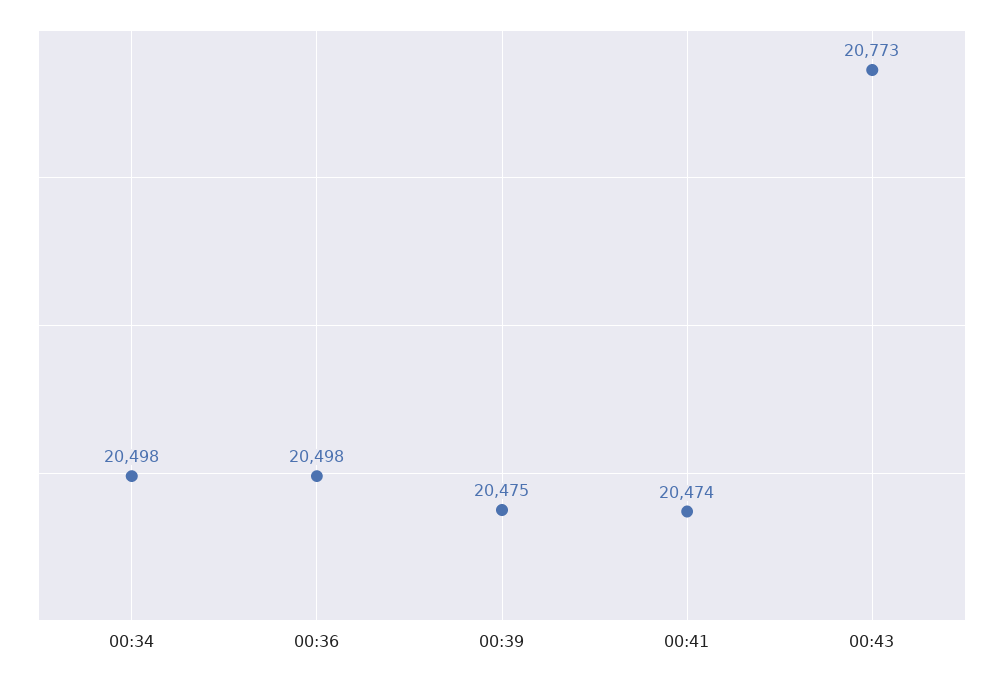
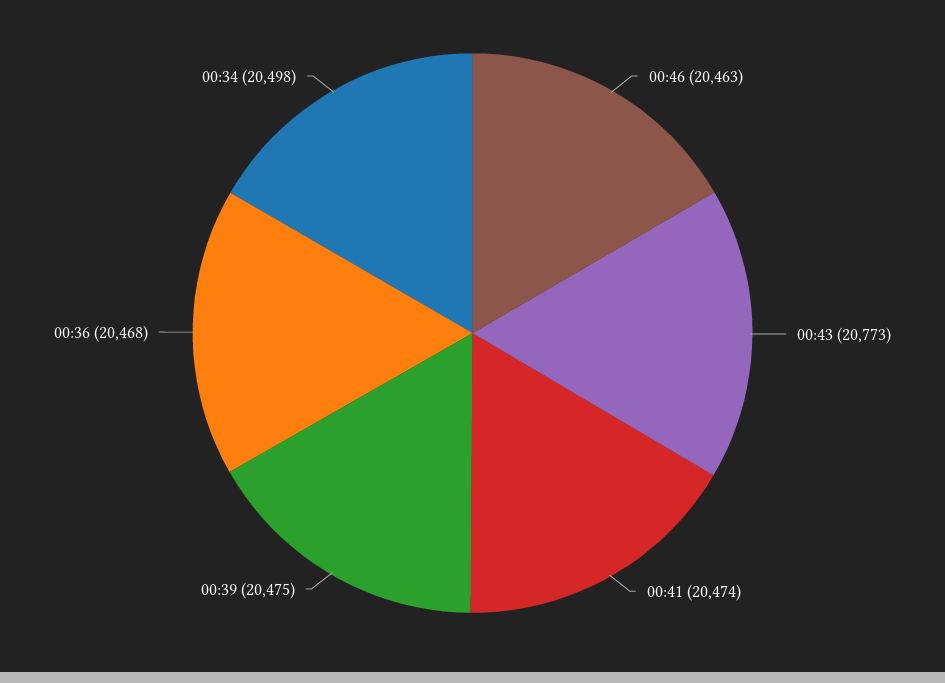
00:36: 20498 -> 20468
00:46: none -> 20463

